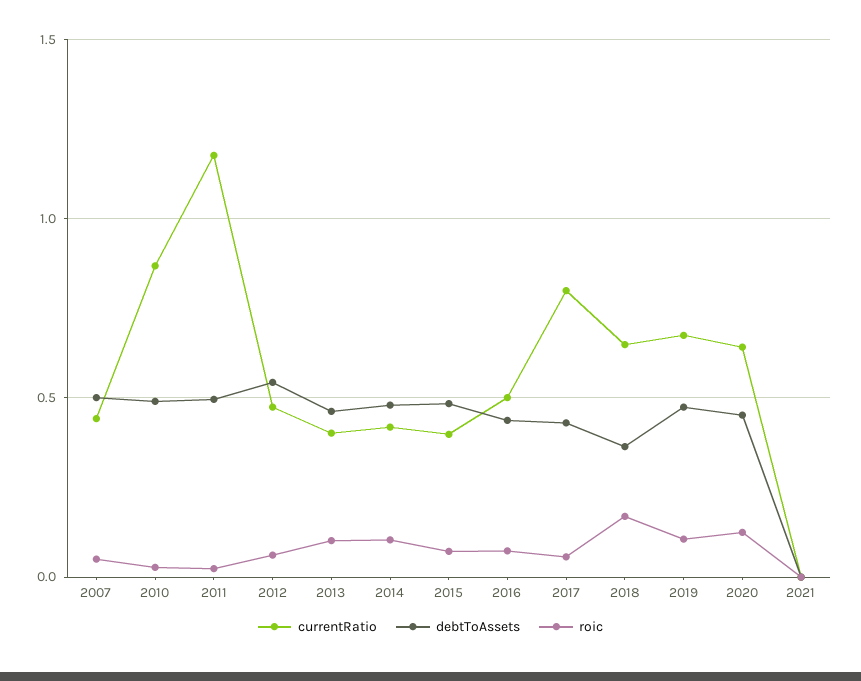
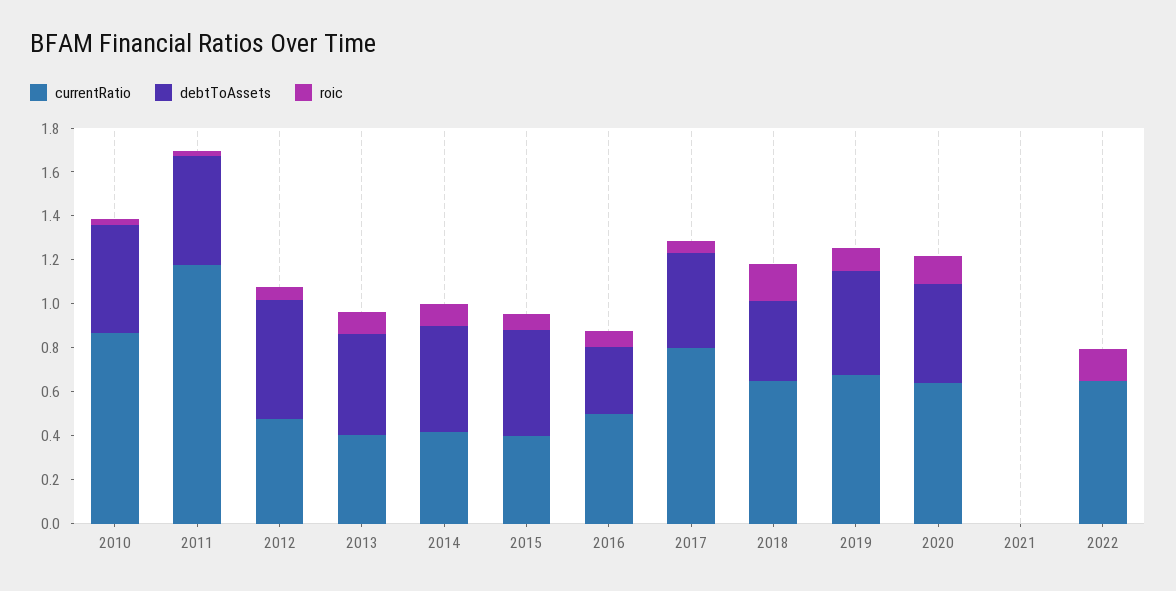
currentRatio, 2007: 0.45 -> none
debtToAssets, 2007: 0.5 -> none
roic, 2007: 0.05 -> none
debtToAssets, 2016: 0.45 -> 0.3
currentRatio, 2022: none -> 0.65
debtToAssets, 2022: none -> 0
roic, 2022: none -> 0.15

